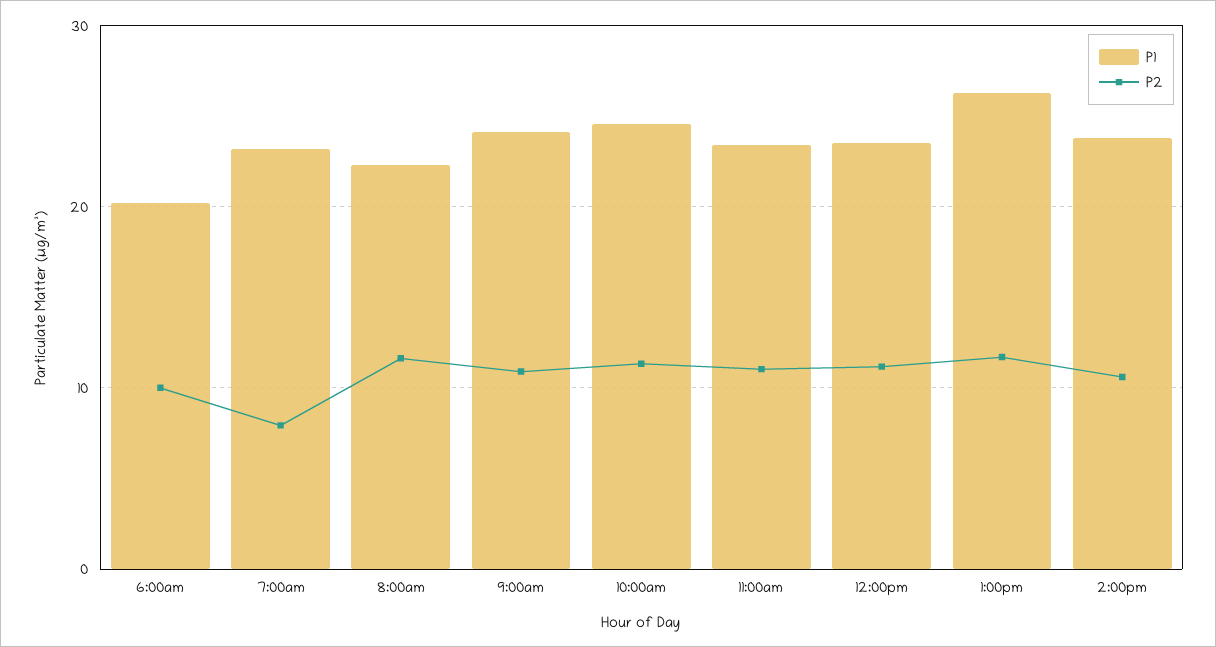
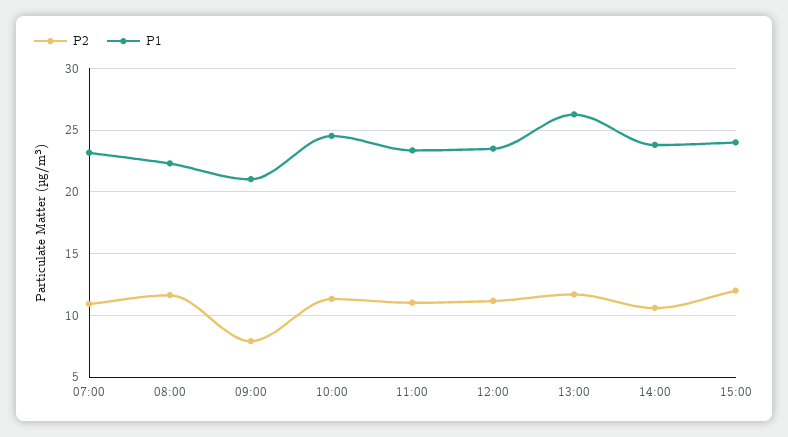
P1, 6:00am: 20 -> none
P2, 6:00am: 10 -> none
P2, 7:00am: 8 -> 11
P1, 9:00am: 24 -> 21
P2, 9:00am: 11 -> 8
P2, 15:00: none -> 12
P1, 15:00: none -> 24

